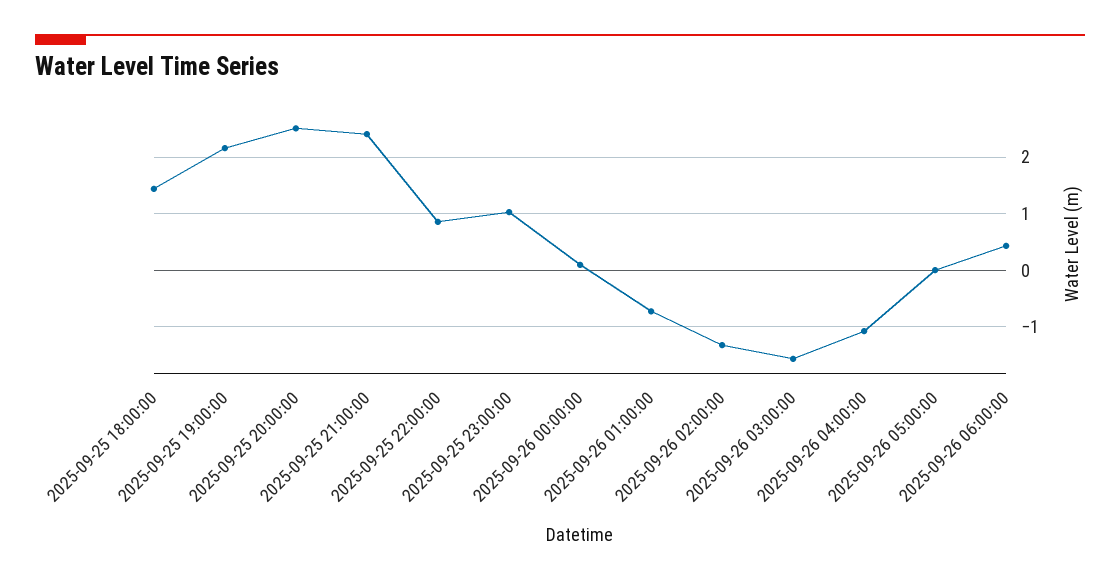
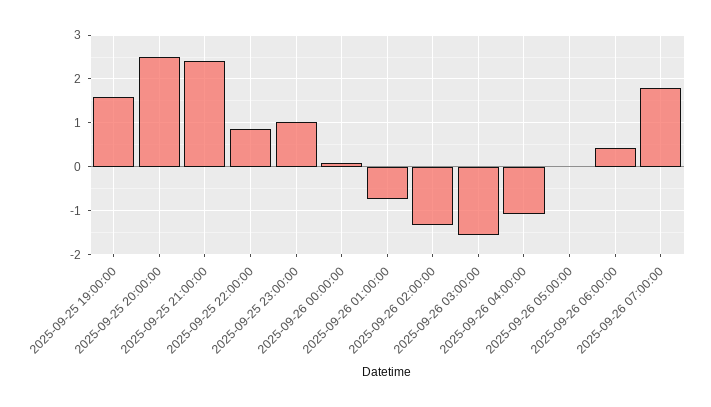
2025-09-25 18:00:00: 1.4 -> none
2025-09-25 19:00:00: 2.2 -> 1.6
2025-09-26 07:00:00: none -> 1.8

